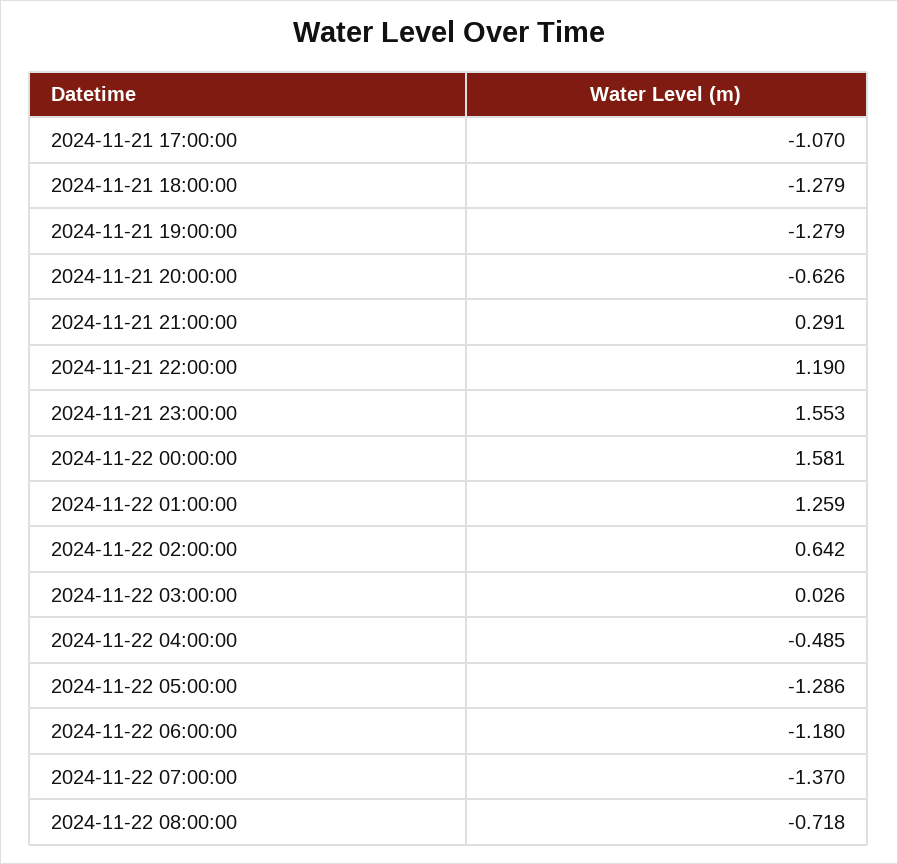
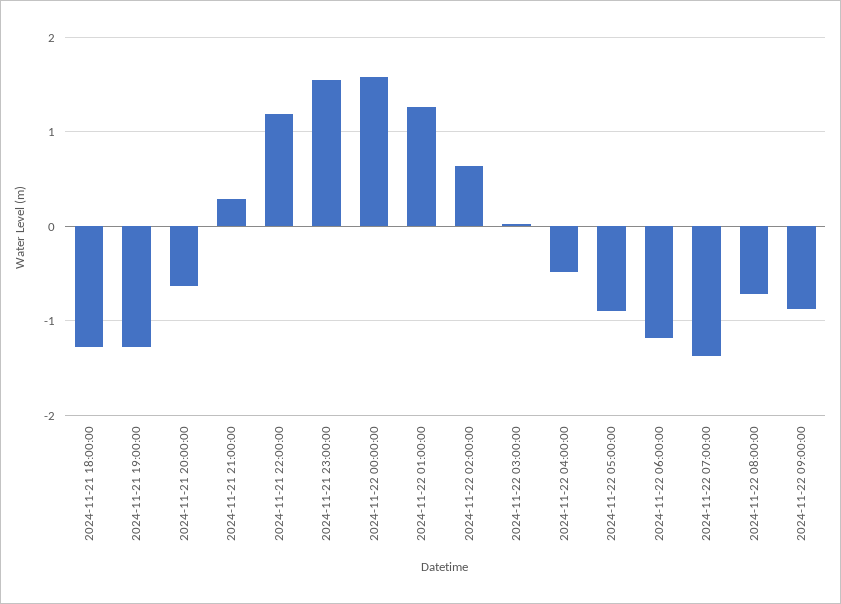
2024-11-21 17:00:00: -1.07 -> none
2024-11-22 05:00:00: -1.286 -> -0.9
2024-11-22 09:00:00: none -> -0.9

